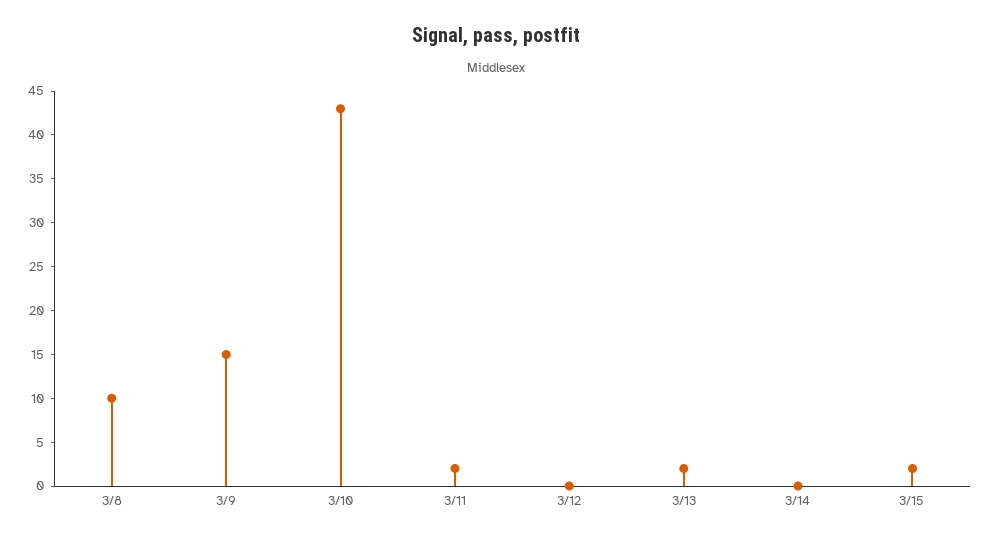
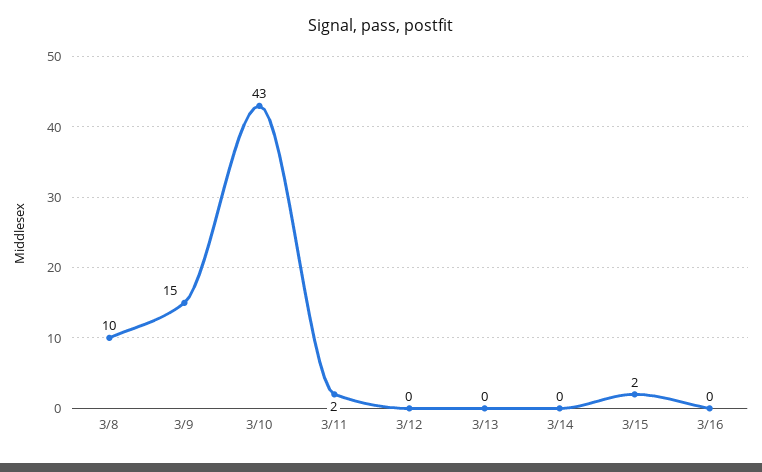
3/13: 2 -> 0
3/16: none -> 0

